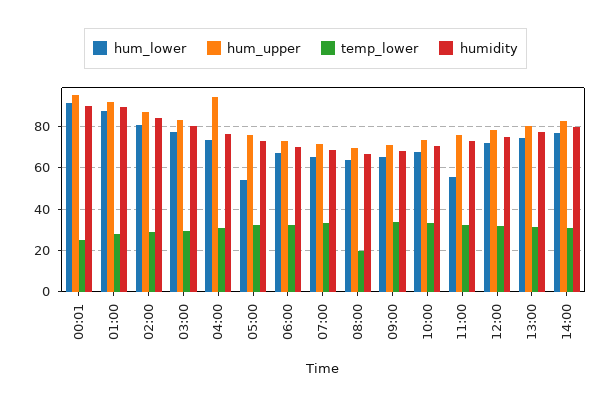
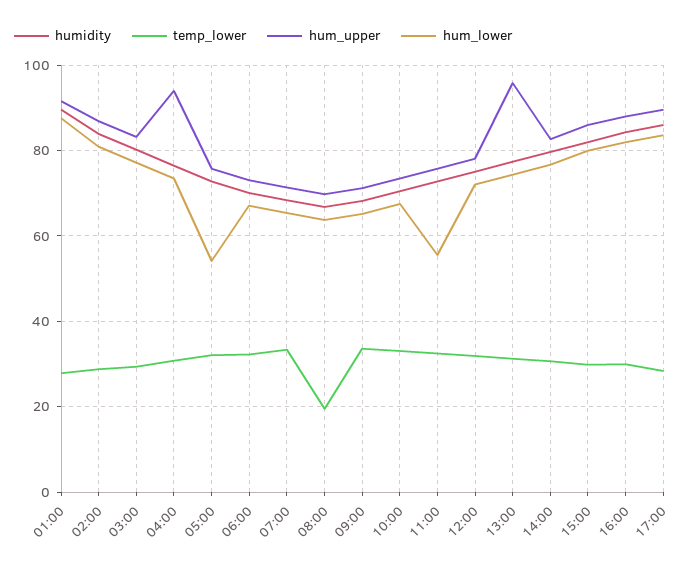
hum_lower, 00:01: 90 -> none
hum_upper, 00:01: 95 -> none
temp_lower, 00:01: 25 -> none
humidity, 00:01: 90 -> none
hum_upper, 13:00: 80 -> 96
humidity, 15:00: none -> 82
temp_lower, 15:00: none -> 30
hum_upper, 15:00: none -> 86
hum_lower, 15:00: none -> 80
humidity, 16:00: none -> 84
temp_lower, 16:00: none -> 30
hum_upper, 16:00: none -> 88
hum_lower, 16:00: none -> 82
humidity, 17:00: none -> 86
temp_lower, 17:00: none -> 28
hum_upper, 17:00: none -> 90
hum_lower, 17:00: none -> 84

